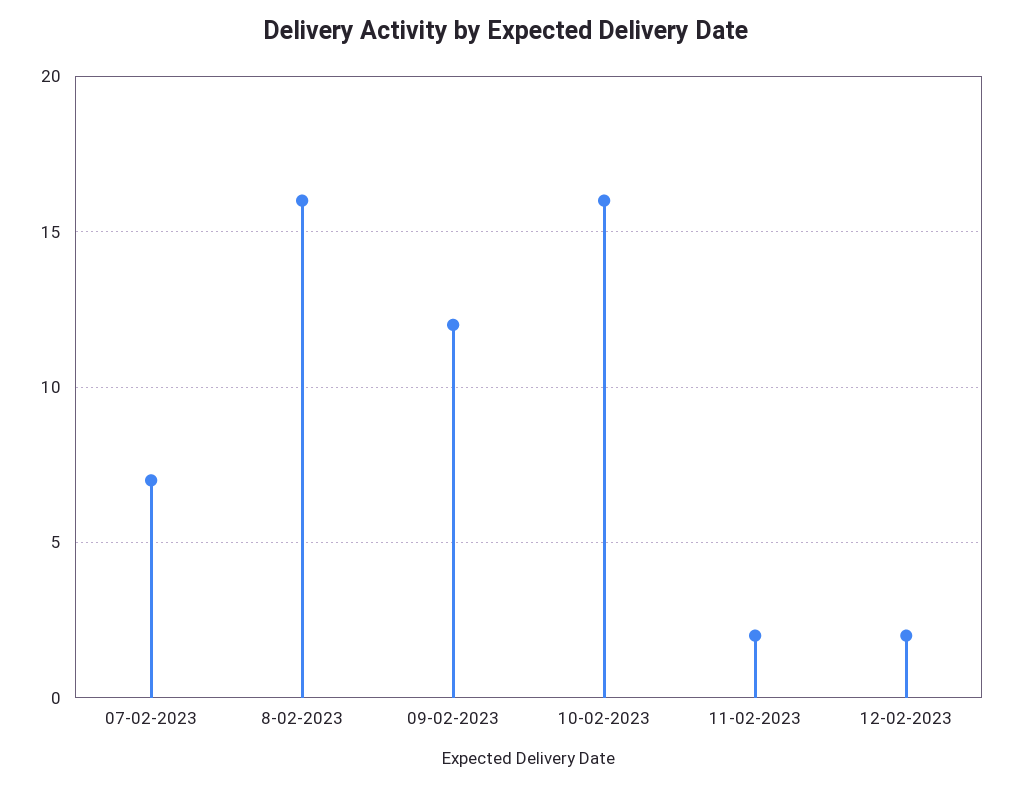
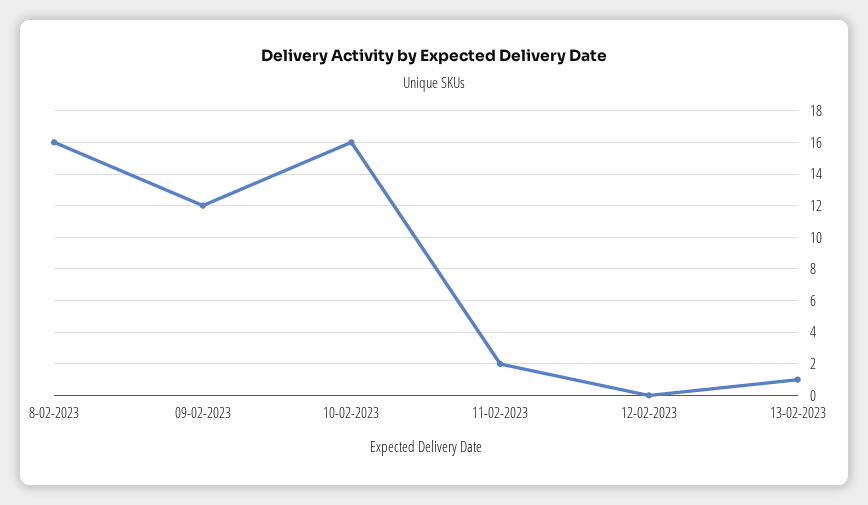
07-02-2023: 7 -> none
12-02-2023: 2 -> 0
13-02-2023: none -> 1

